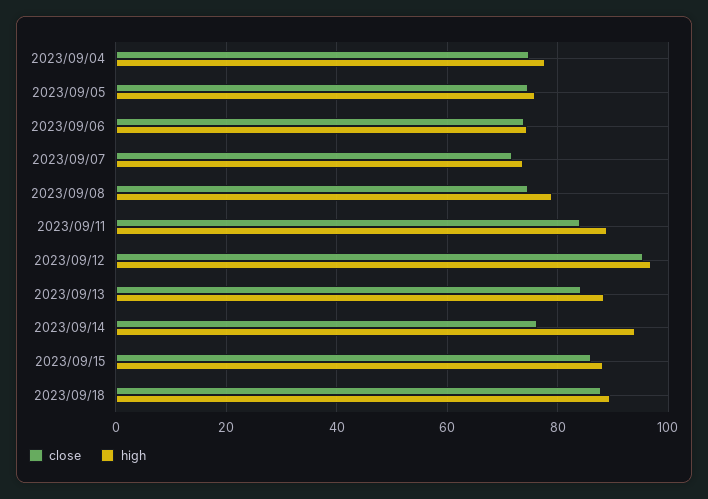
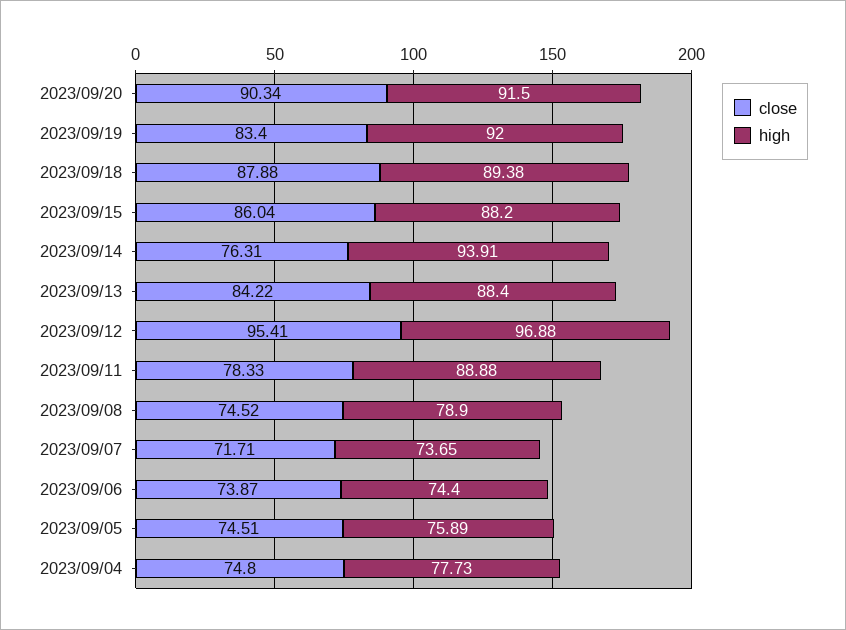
close, 2023/09/11: 84 -> 78.33
close, 2023/09/20: none -> 90.34
high, 2023/09/20: none -> 91.5
close, 2023/09/19: none -> 83.4
high, 2023/09/19: none -> 92

